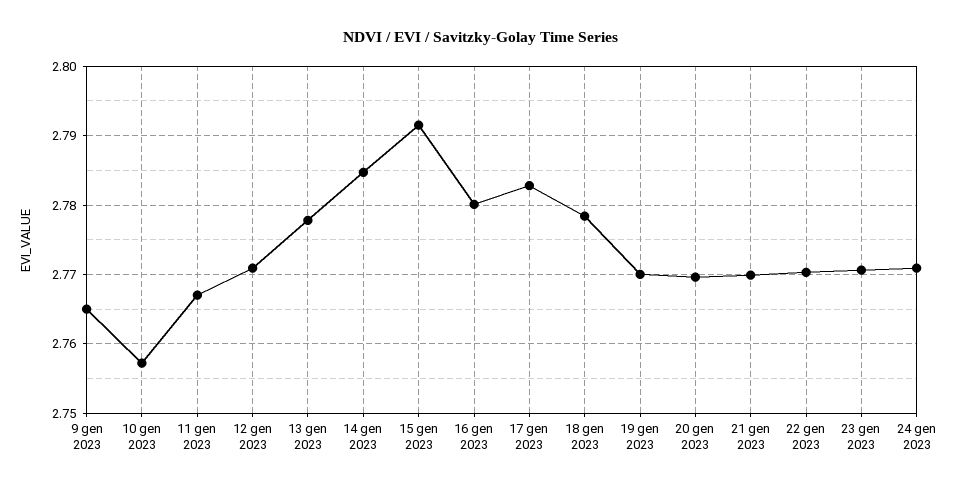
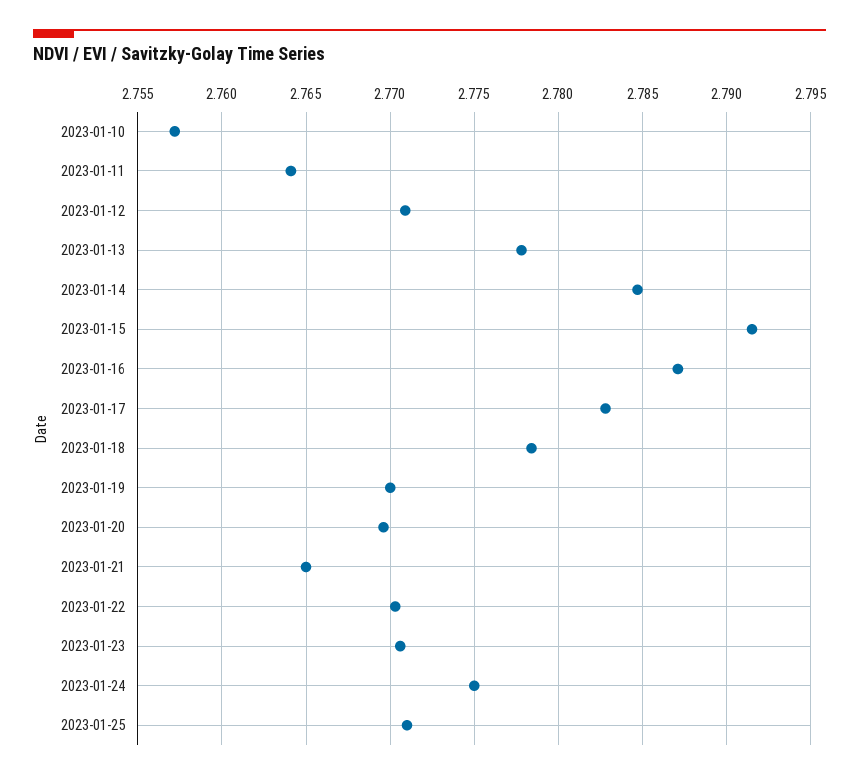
9 gen 2023: 2.765 -> none
11 gen 2023: 2.767 -> 2.764
16 gen 2023: 2.78 -> 2.787
21 gen 2023: 2.77 -> 2.765
24 gen 2023: 2.771 -> 2.775
2023-01-25: none -> 2.771

